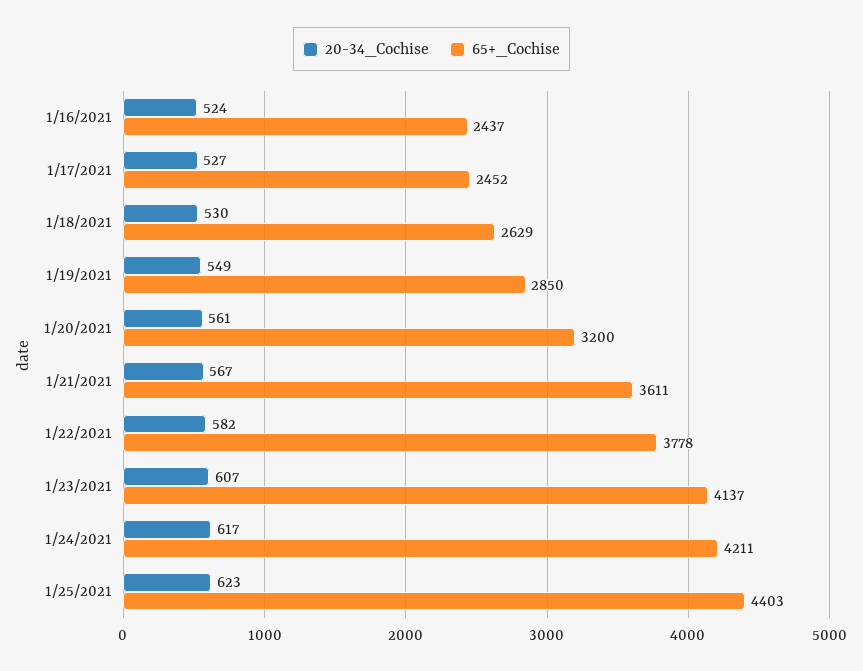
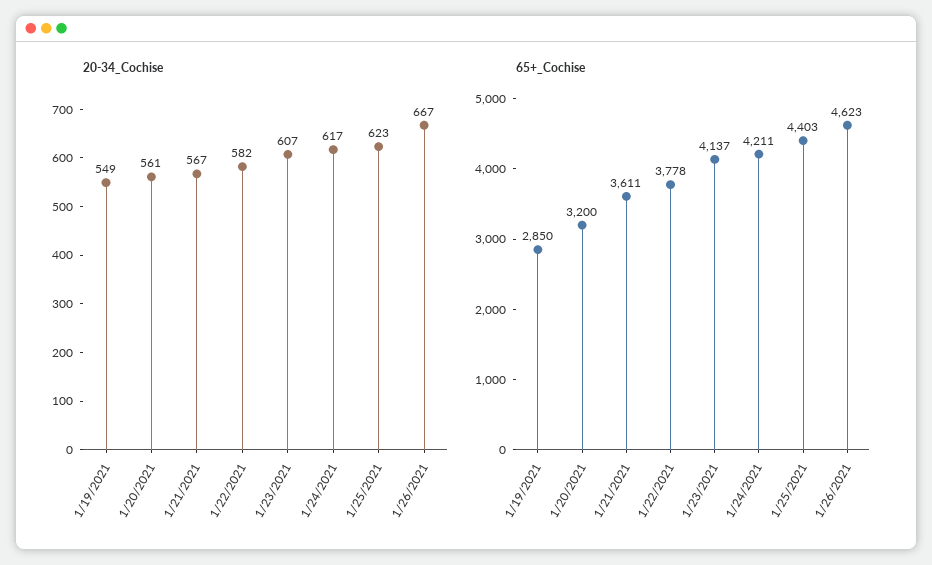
20-34_Cochise, 1/16/2021: 524 -> none
65+_Cochise, 1/16/2021: 2437 -> none
20-34_Cochise, 1/17/2021: 527 -> none
65+_Cochise, 1/17/2021: 2452 -> none
20-34_Cochise, 1/18/2021: 530 -> none
65+_Cochise, 1/18/2021: 2629 -> none
20-34_Cochise, 1/26/2021: none -> 667
65+_Cochise, 1/26/2021: none -> 4623

